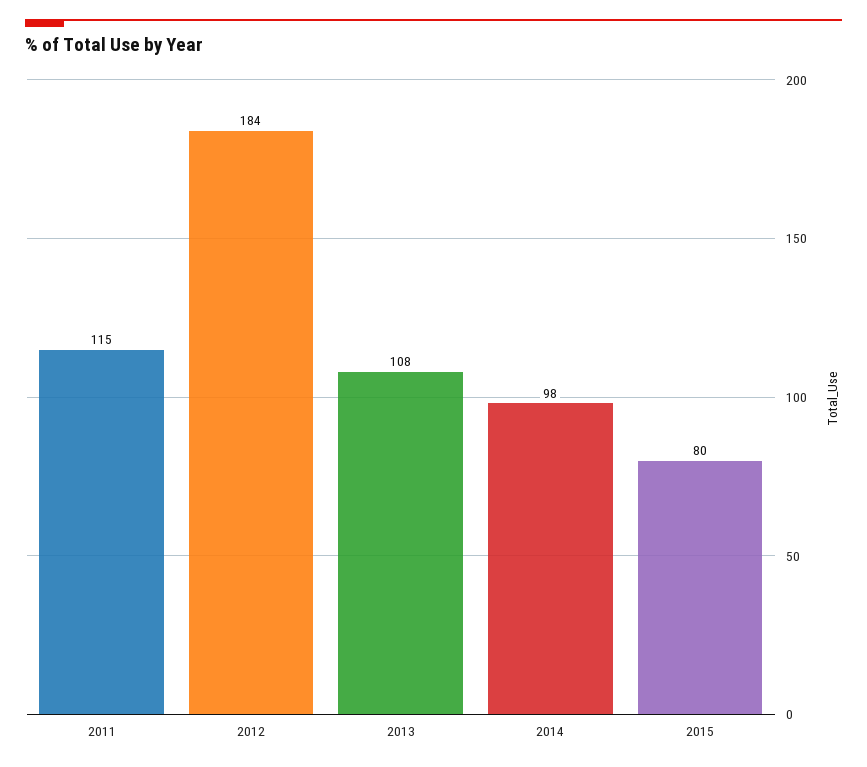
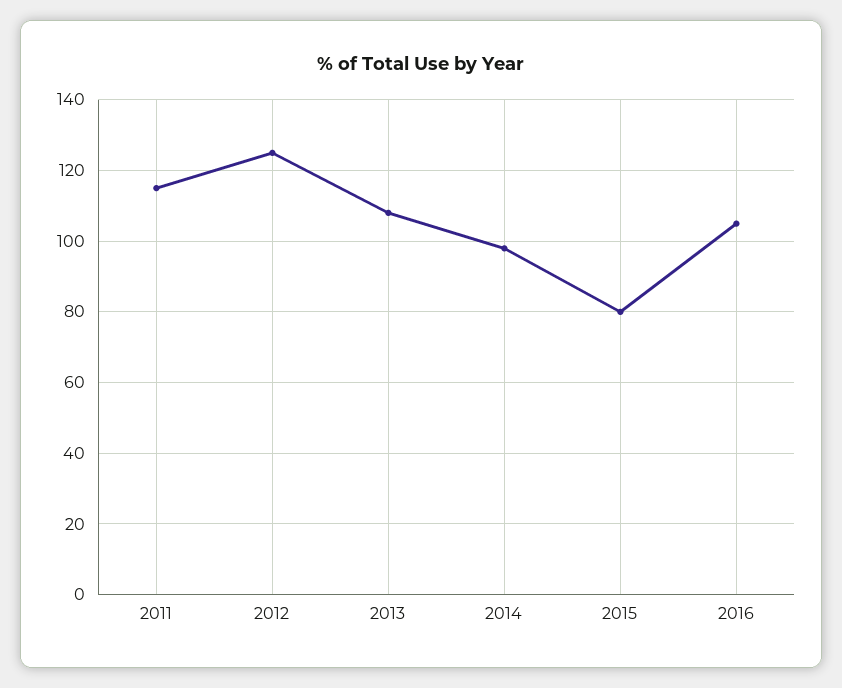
2012: 184 -> 125
2016: none -> 105

